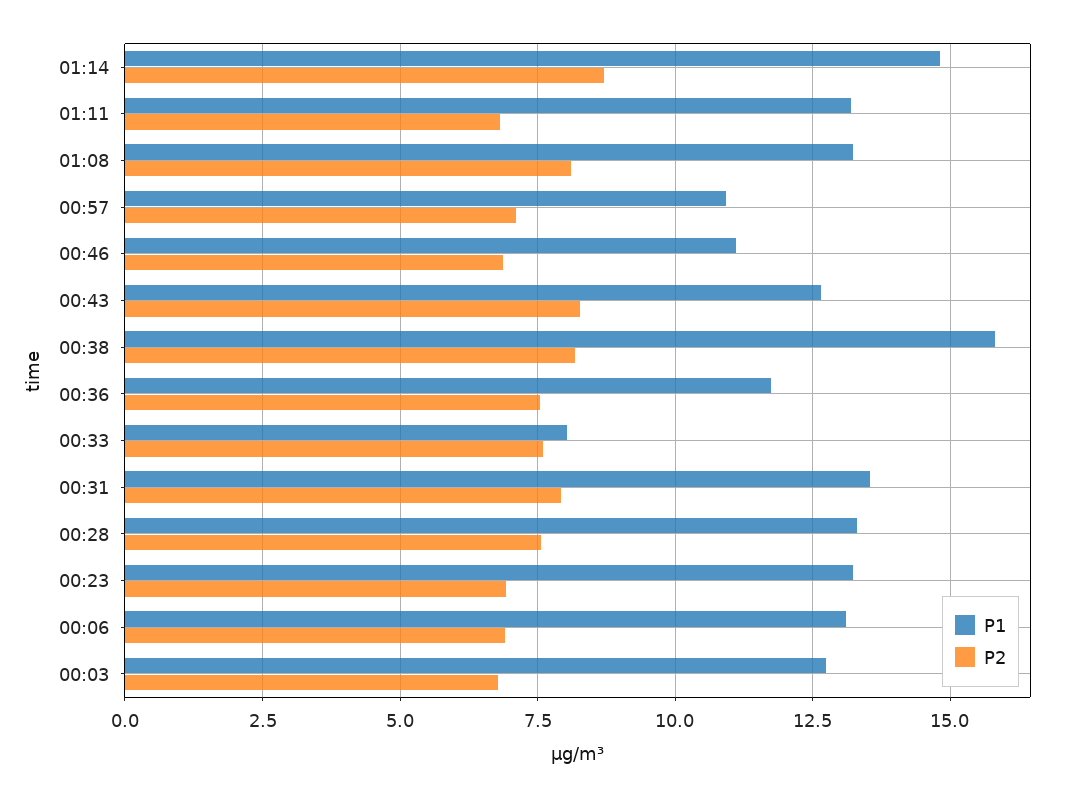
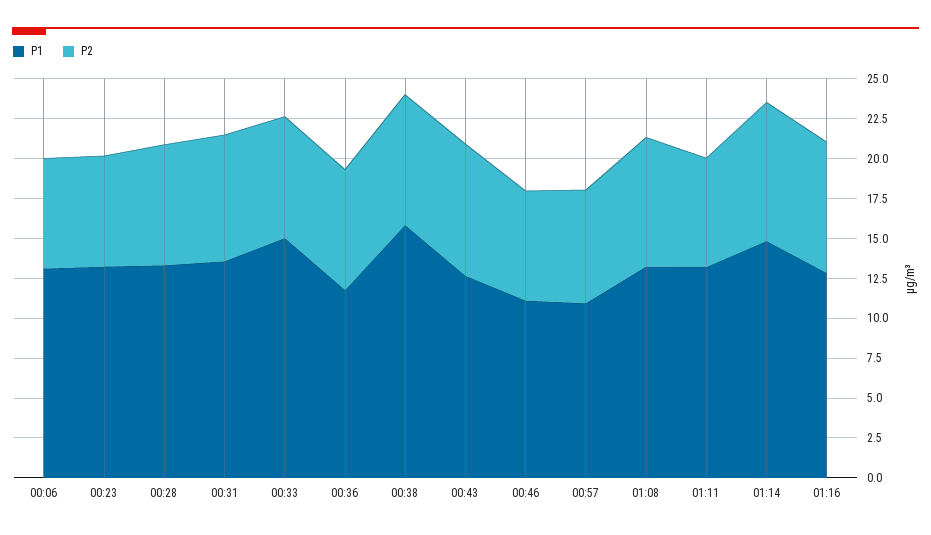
P1, 00:33: 8 -> 15
P1, 00:03: 12.75 -> none
P2, 00:03: 6.75 -> none
P1, 01:16: none -> 12.5
P2, 01:16: none -> 7.5

